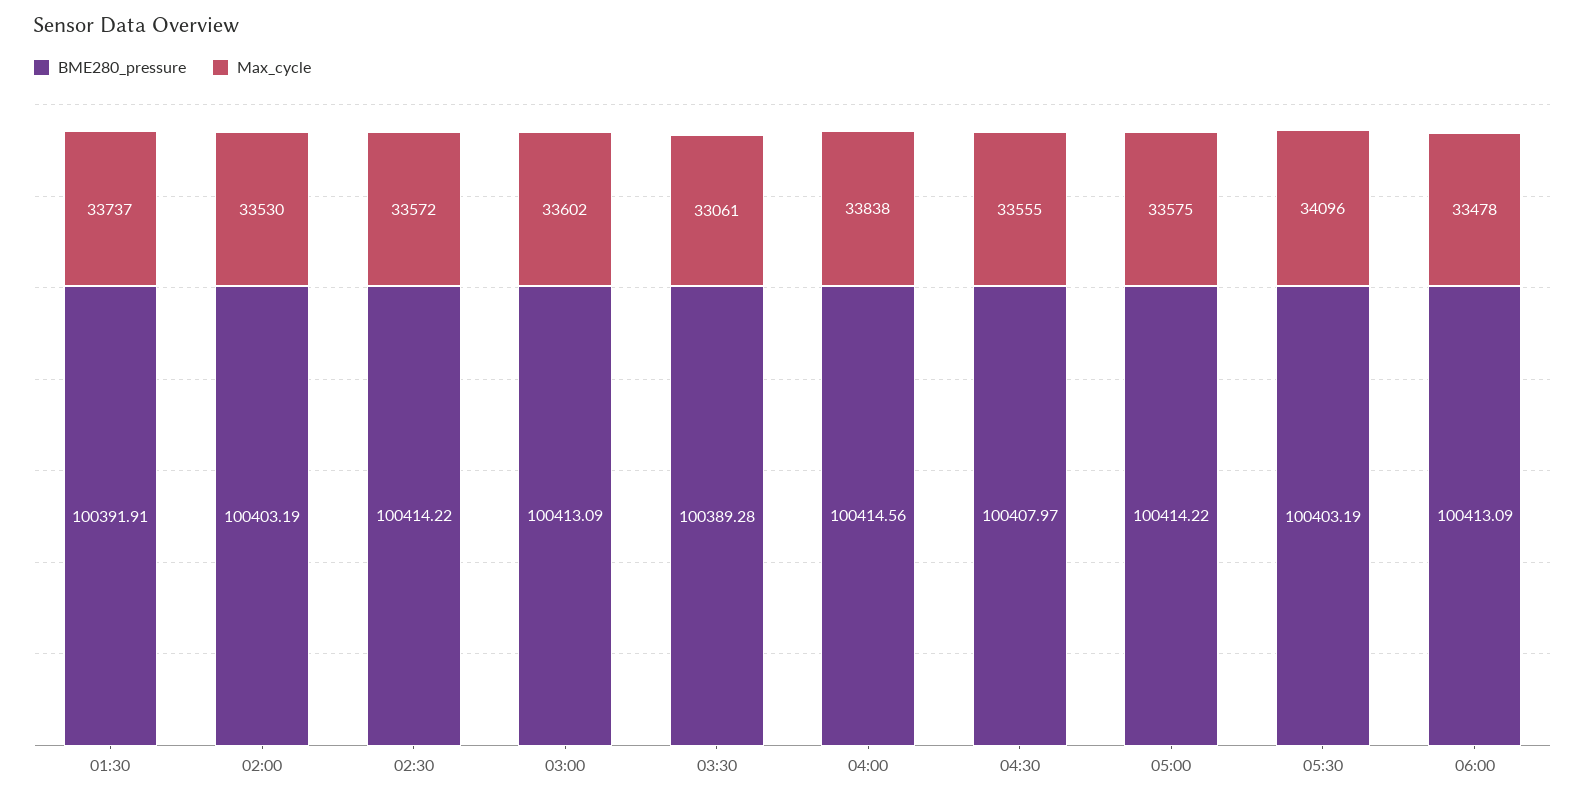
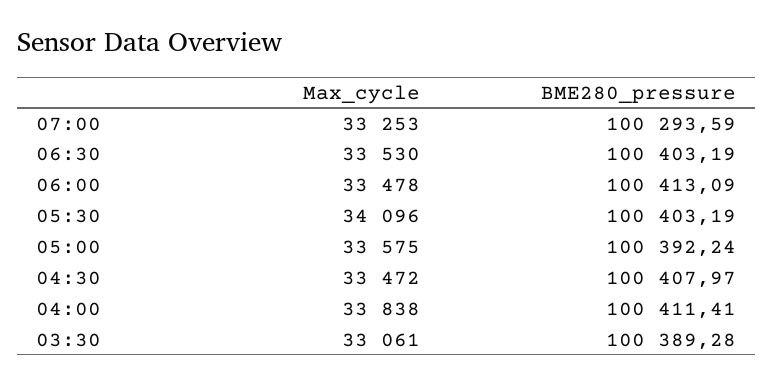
BME280_pressure, 01:30: 100391.91 -> none
Max_cycle, 01:30: 33737 -> none
BME280_pressure, 02:00: 100403.19 -> none
Max_cycle, 02:00: 33530 -> none
BME280_pressure, 02:30: 100414.22 -> none
Max_cycle, 02:30: 33572 -> none
BME280_pressure, 03:00: 100413.09 -> none
Max_cycle, 03:00: 33602 -> none
BME280_pressure, 04:00: 100414.56 -> 100411.41
Max_cycle, 04:30: 33555 -> 33472
BME280_pressure, 05:00: 100414.22 -> 100392.24
Max_cycle, 07:00: none -> 33253
BME280_pressure, 07:00: none -> 100293.59
Max_cycle, 06:30: none -> 33530
BME280_pressure, 06:30: none -> 100403.19

